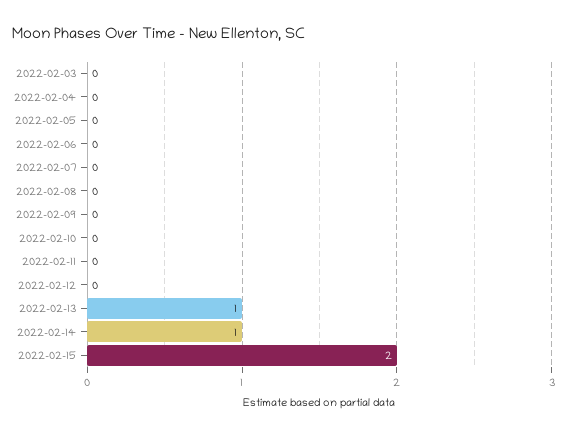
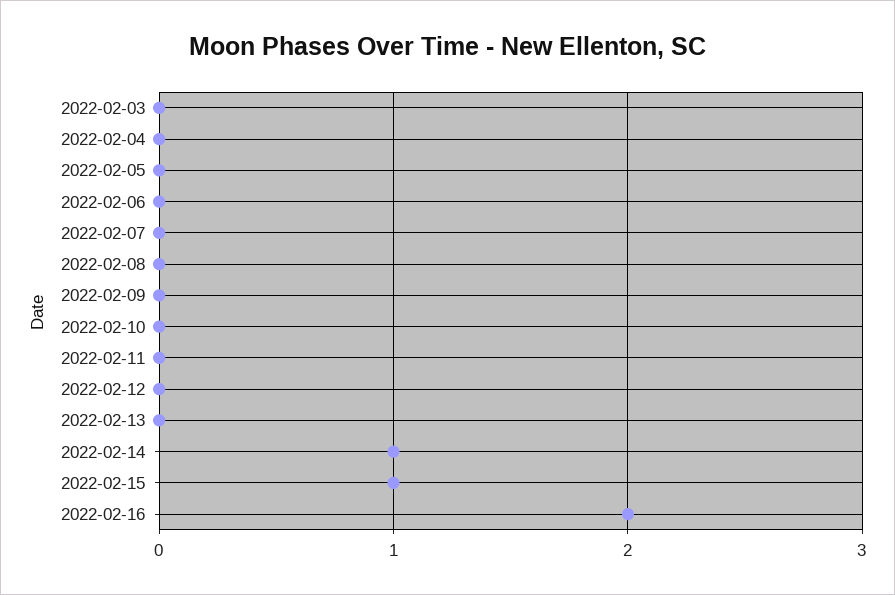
2022-02-13: 1 -> 0
2022-02-15: 2 -> 1
2022-02-16: none -> 2

